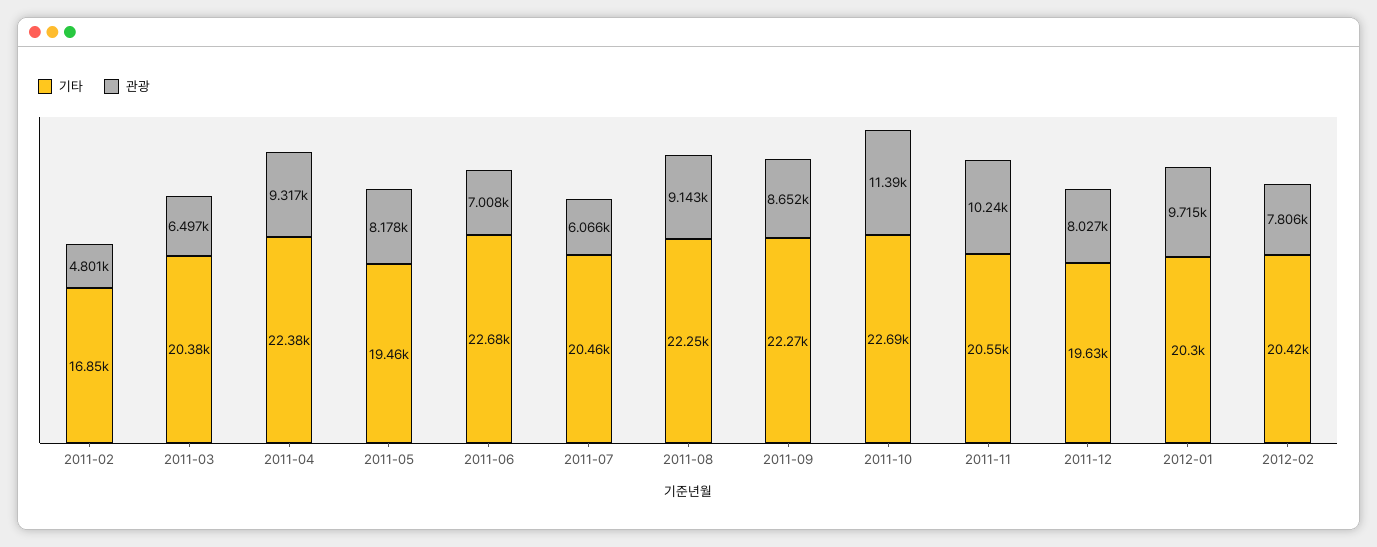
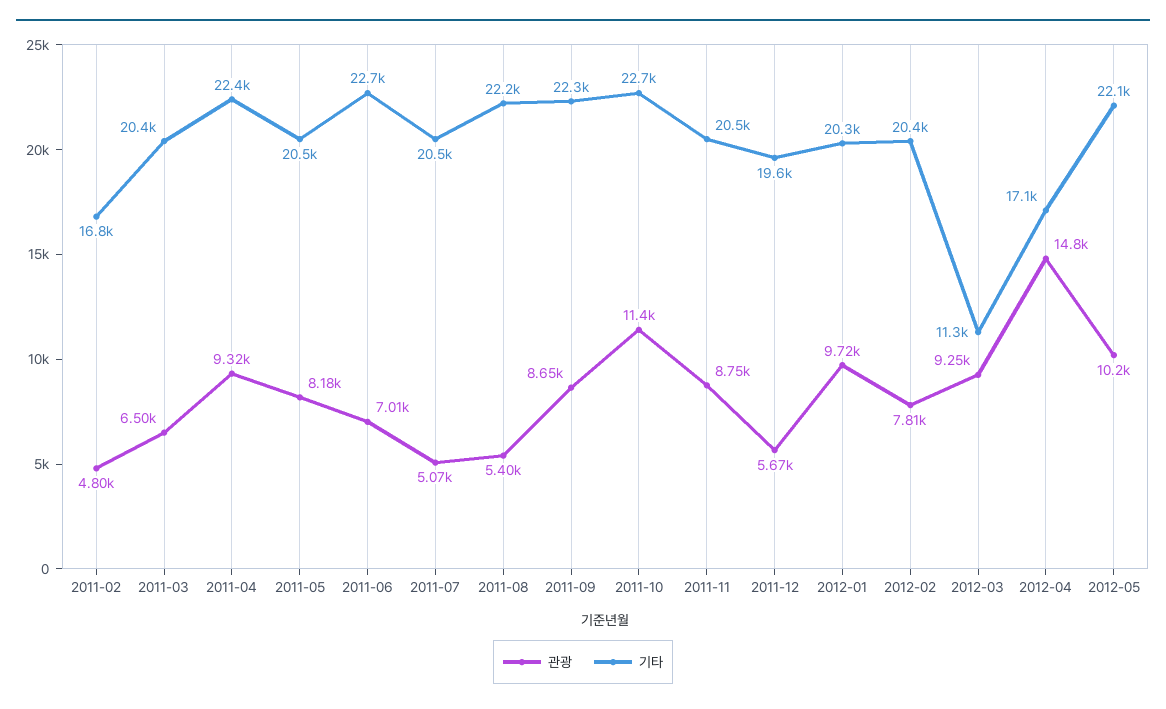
기타, 2011-05: 19460 -> 20500
관광, 2011-07: 6066 -> 5070
관광, 2011-08: 9143 -> 5400
관광, 2011-11: 10240 -> 8750
관광, 2011-12: 8027 -> 5670
관광, 2012-03: none -> 9250
기타, 2012-03: none -> 11300
관광, 2012-04: none -> 14800
기타, 2012-04: none -> 17100
관광, 2012-05: none -> 10200
기타, 2012-05: none -> 22100

